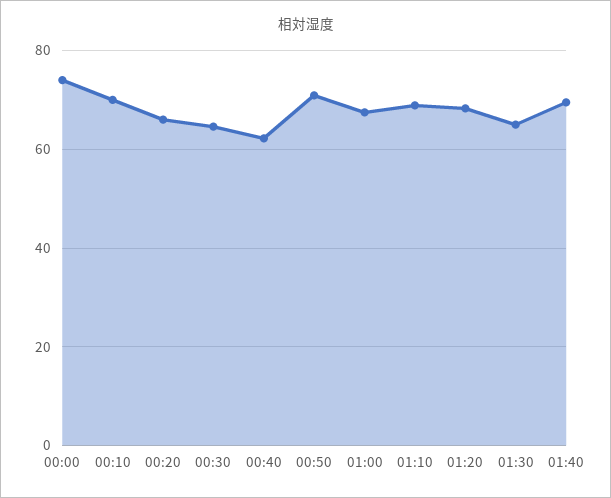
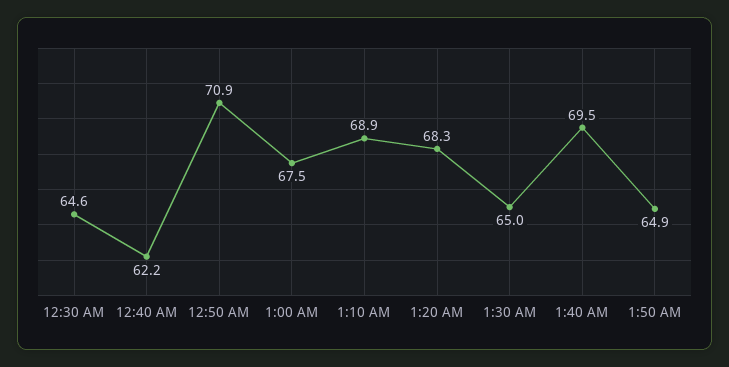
00:00: 74 -> none
00:10: 70 -> none
00:20: 66 -> none
1:50 AM: none -> 64.9

